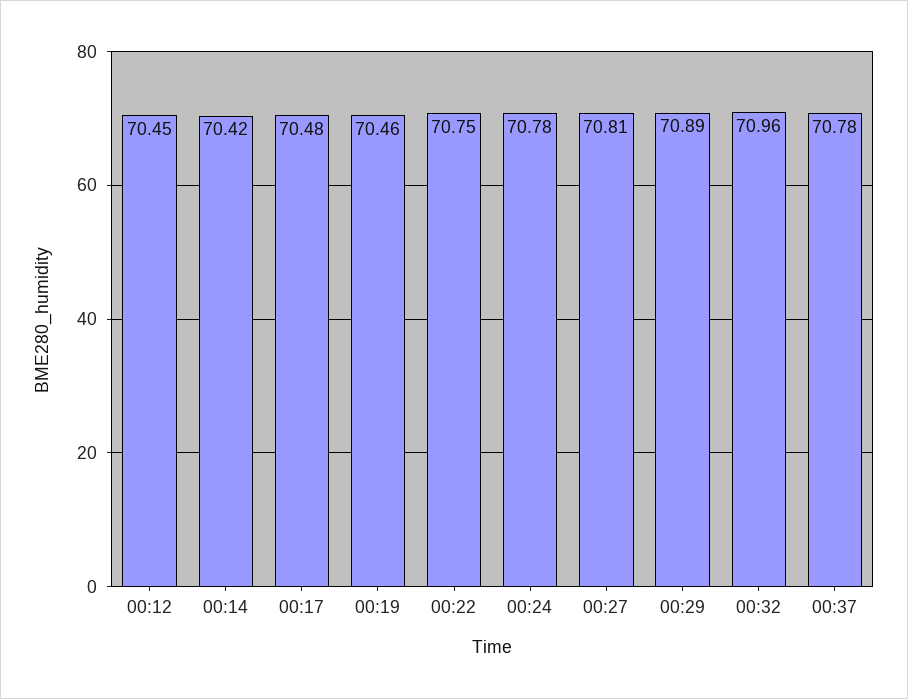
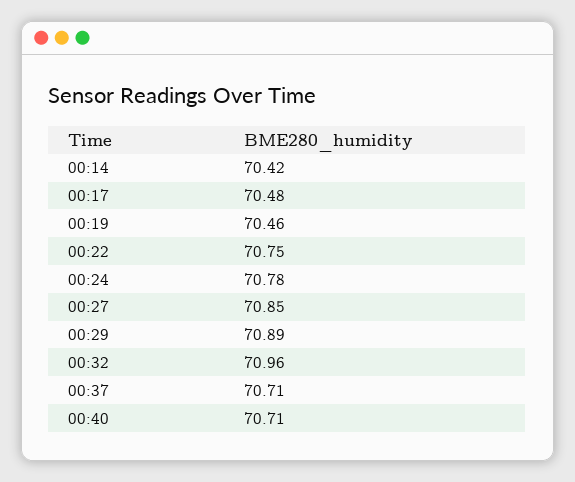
00:12: 70.45 -> none
00:27: 70.81 -> 70.85
00:37: 70.78 -> 70.71
00:40: none -> 70.71

